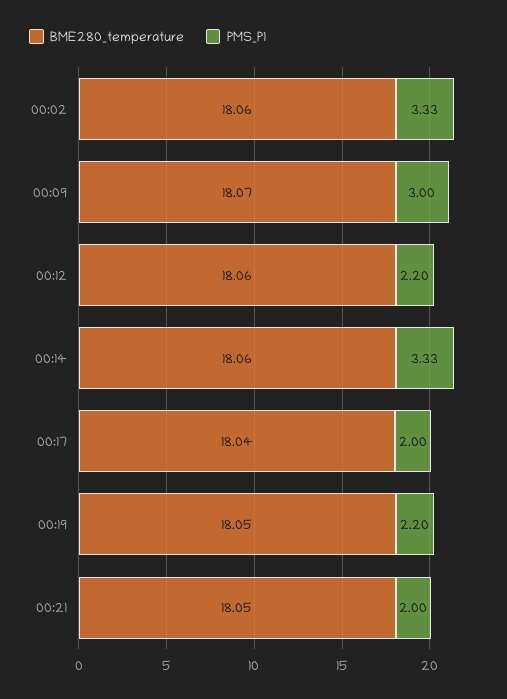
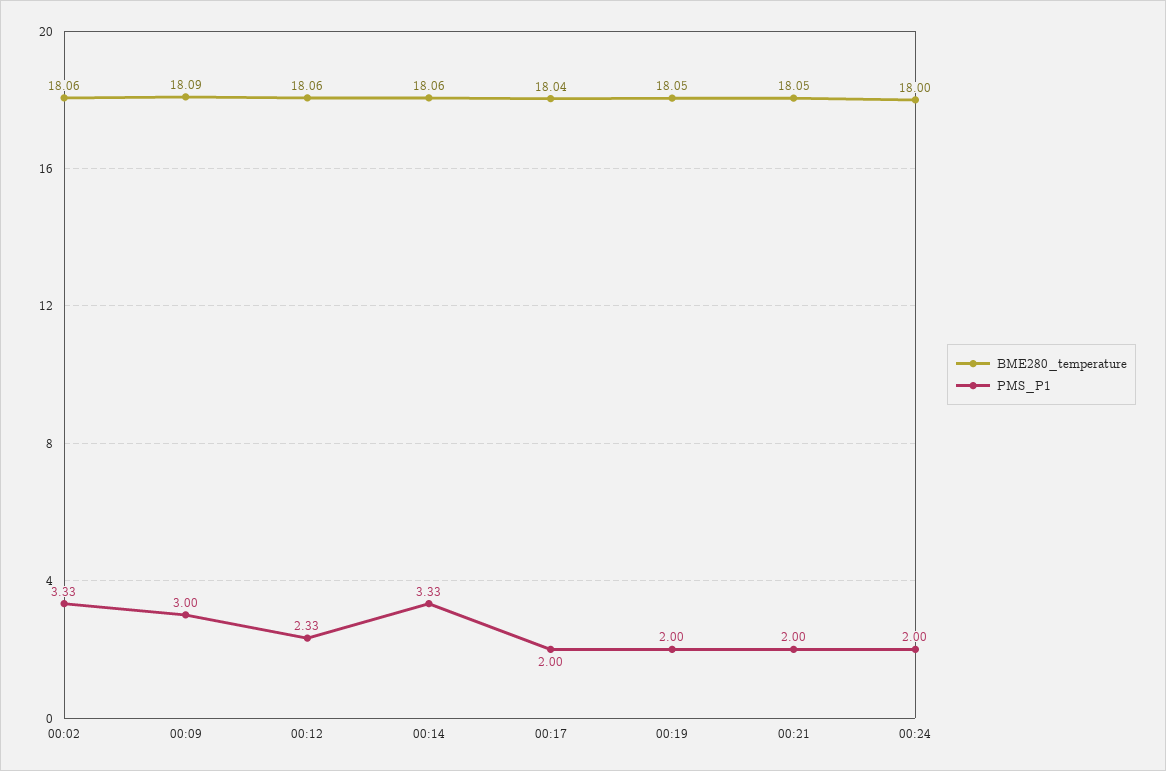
BME280_temperature, 00:09: 18.07 -> 18.09
PMS_P1, 00:12: 2.2 -> 2.33
PMS_P1, 00:19: 2.2 -> 2
BME280_temperature, 00:24: none -> 18
PMS_P1, 00:24: none -> 2

